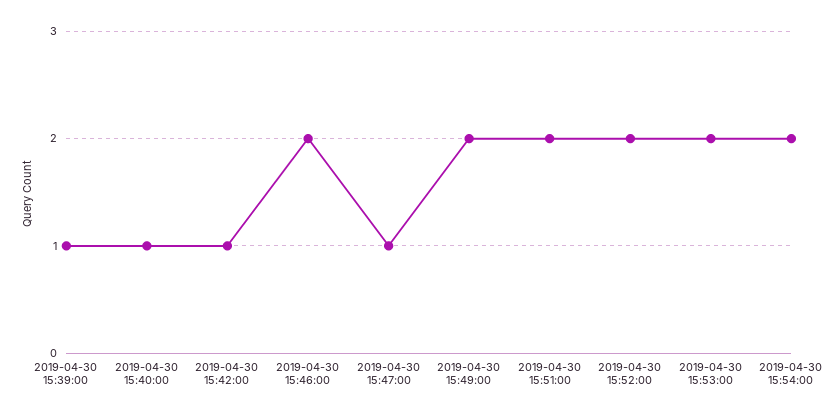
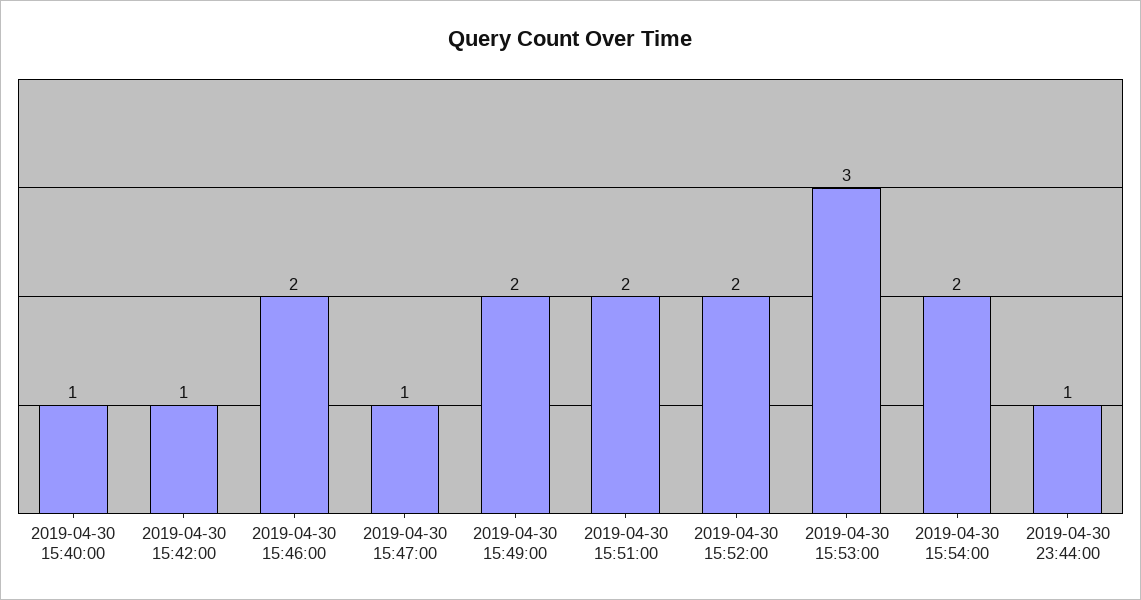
2019-04-30 15:39:00: 1 -> none
2019-04-30 15:53:00: 2 -> 3
2019-04-30 23:44:00: none -> 1

